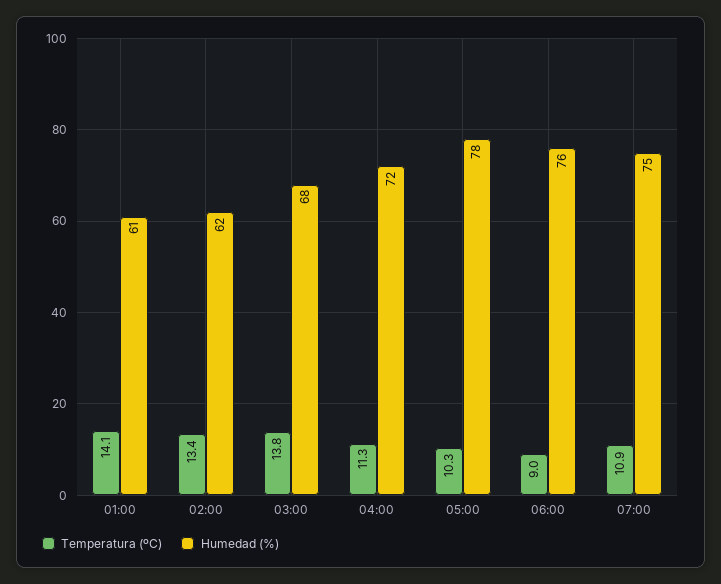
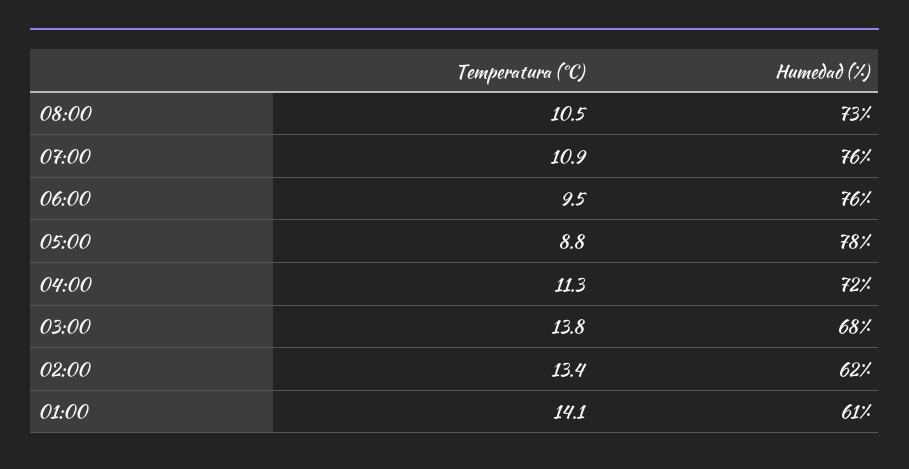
Temperatura (ºC), 05:00: 10.3 -> 8.8
Temperatura (ºC), 06:00: 9 -> 9.5
Humedad (%), 07:00: 75 -> 76
Temperatura (ºC), 08:00: none -> 10.5
Humedad (%), 08:00: none -> 73

